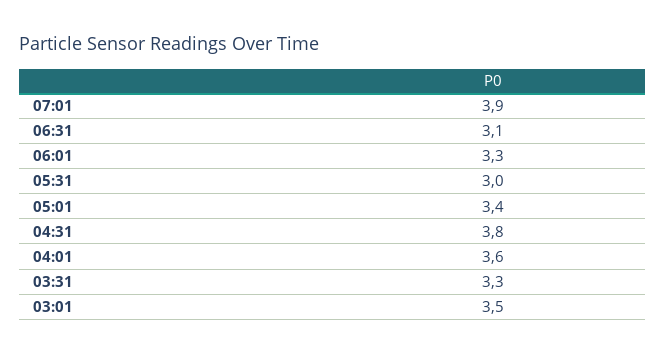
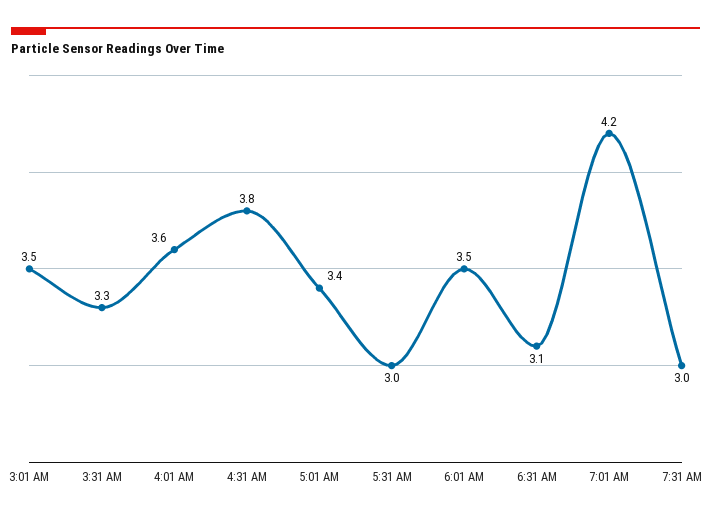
07:01: 3.9 -> 4.2
06:01: 3.3 -> 3.5
7:31 AM: none -> 3

